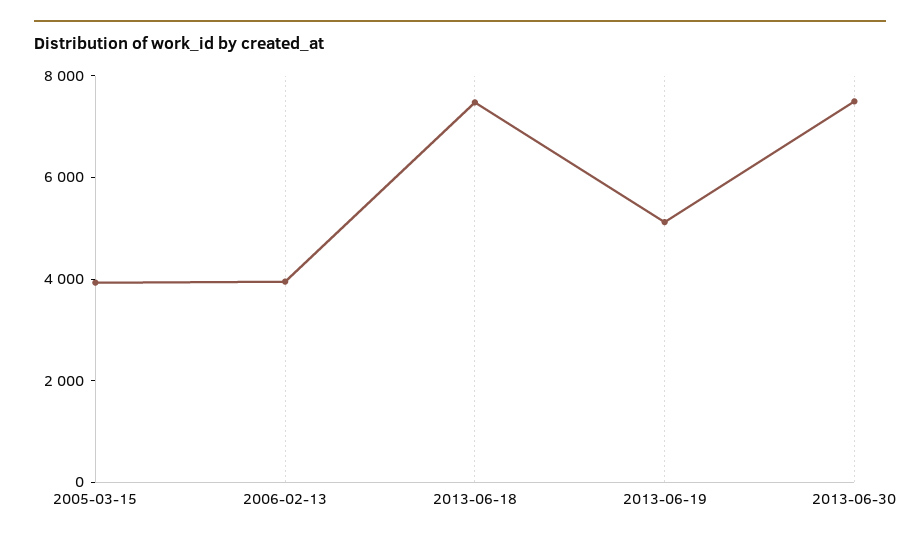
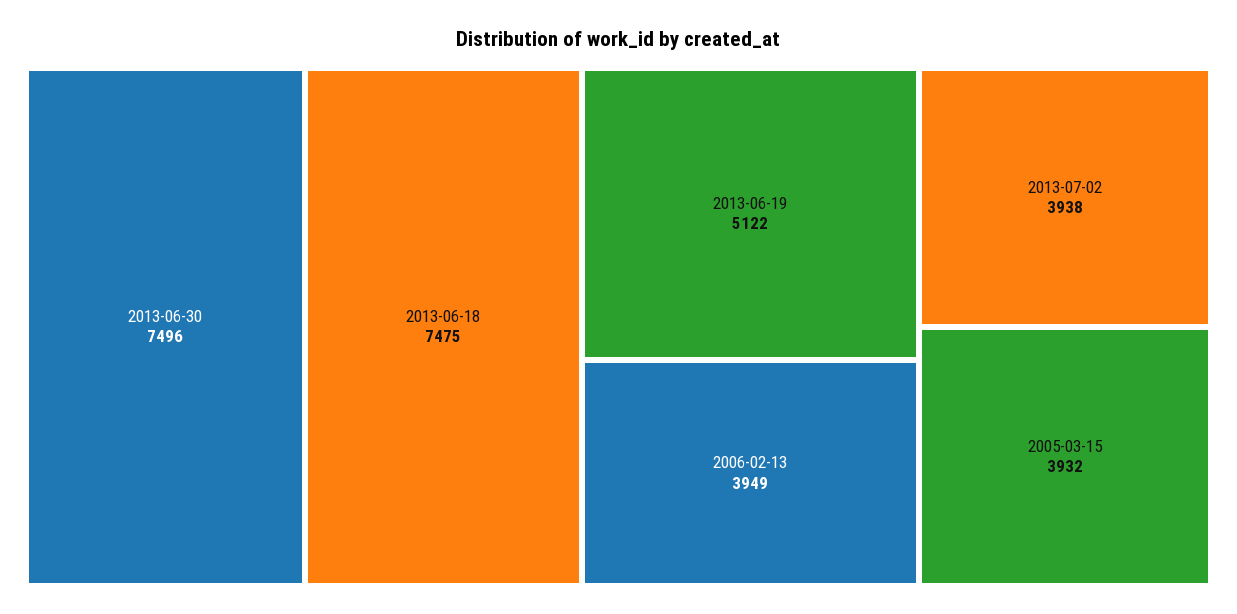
2013-07-02: none -> 3938

